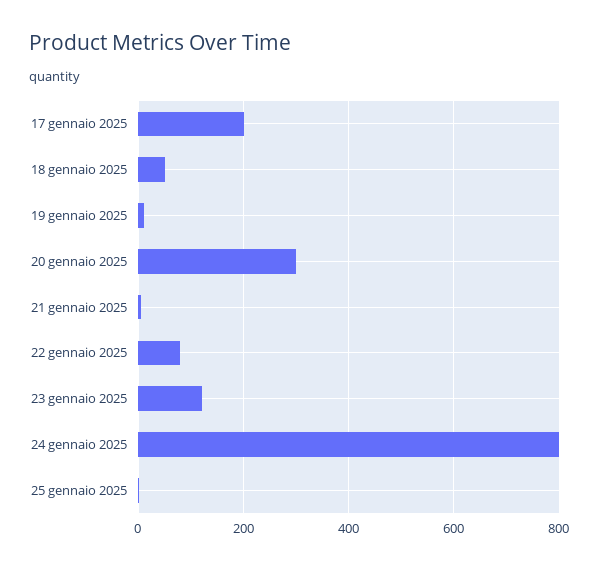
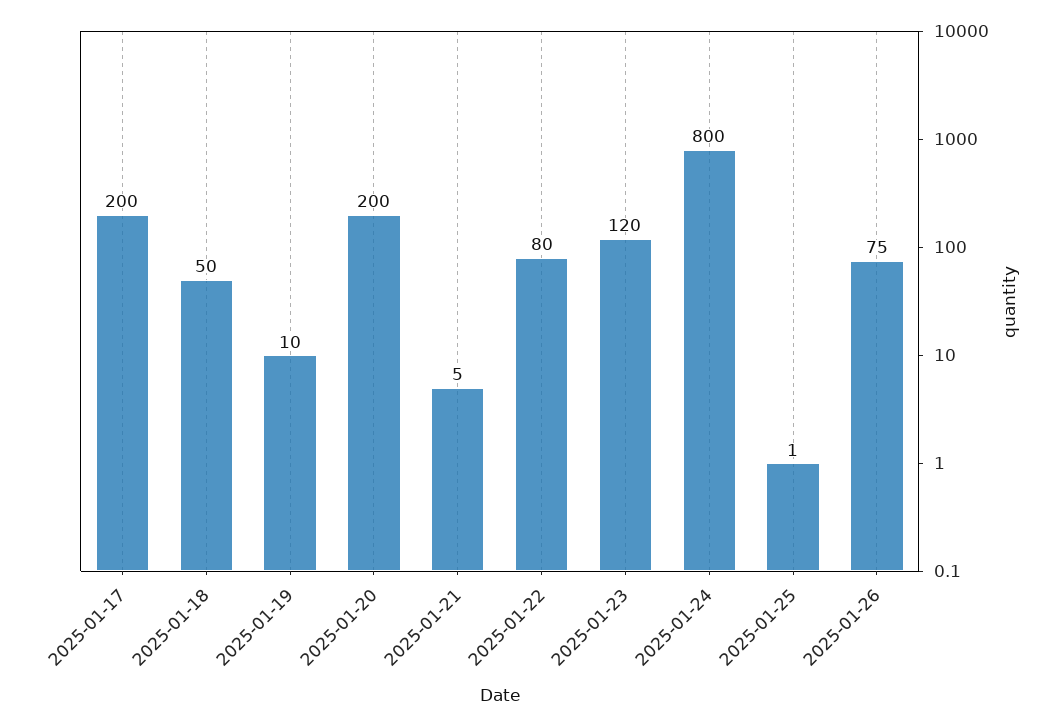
20 gennaio 2025: 300 -> 200
2025-01-26: none -> 75

